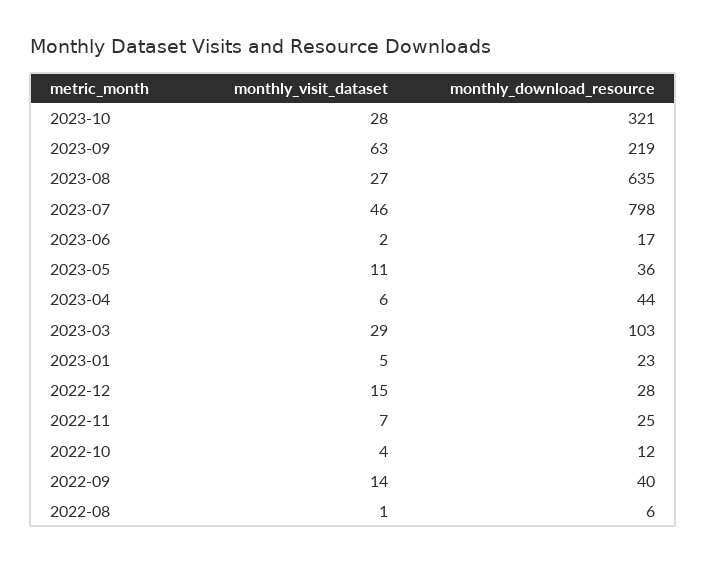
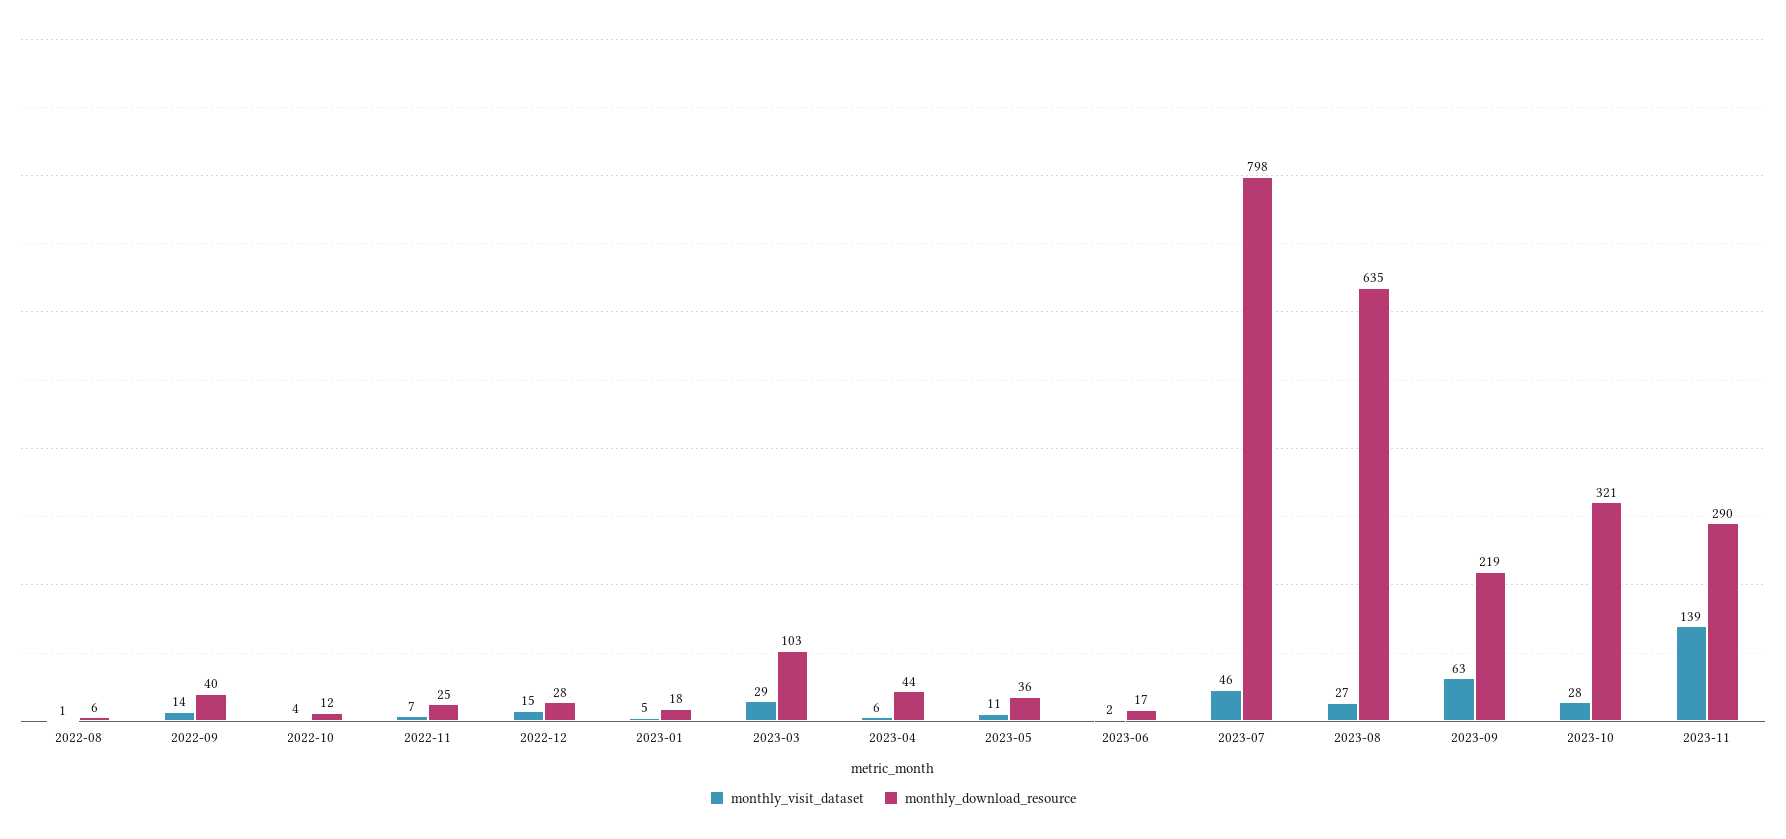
monthly_download_resource, 2023-01: 23 -> 18
monthly_visit_dataset, 2023-11: none -> 139
monthly_download_resource, 2023-11: none -> 290

